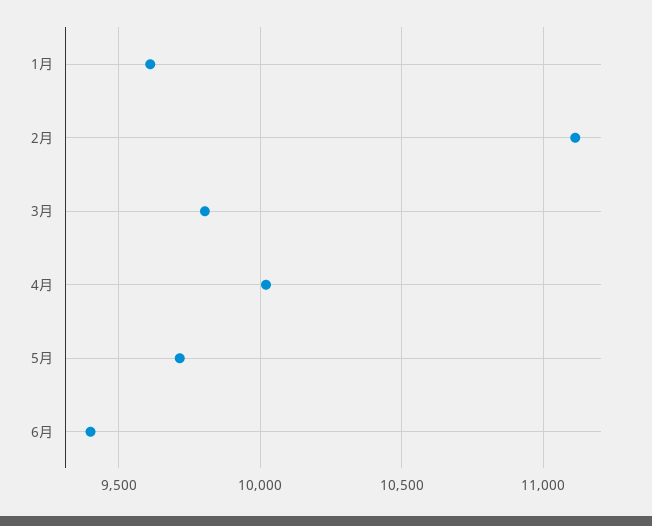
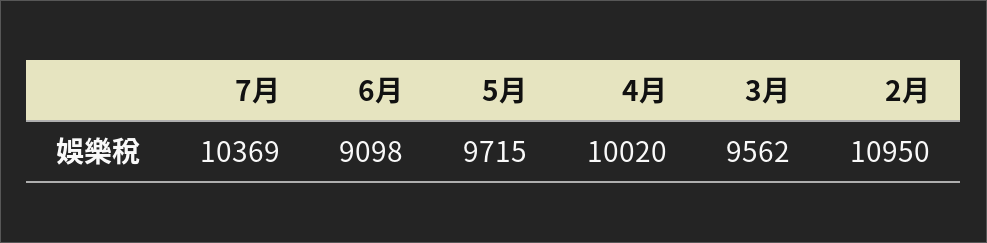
1月: 9600 -> none
2月: 11100 -> 10950
3月: 9800 -> 9562
6月: 9400 -> 9098
7月: none -> 10369

